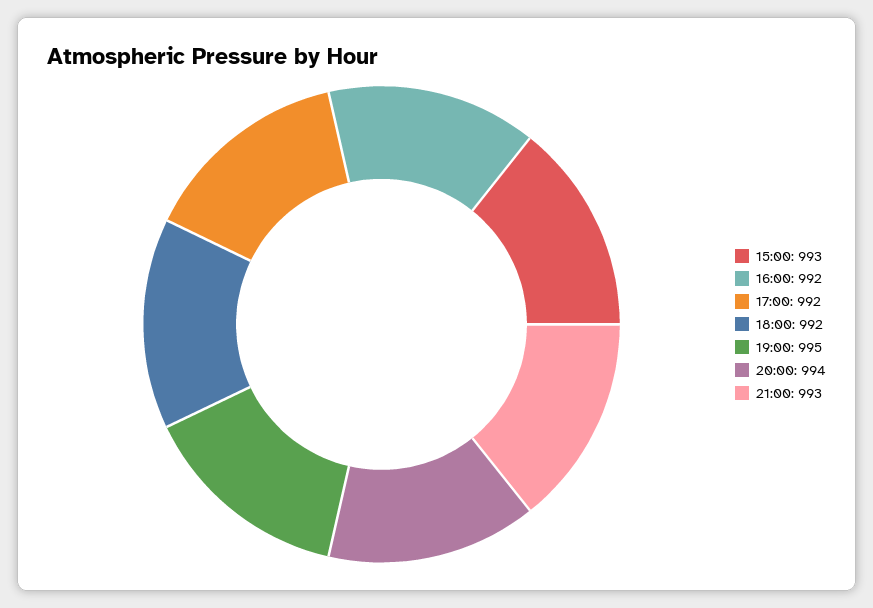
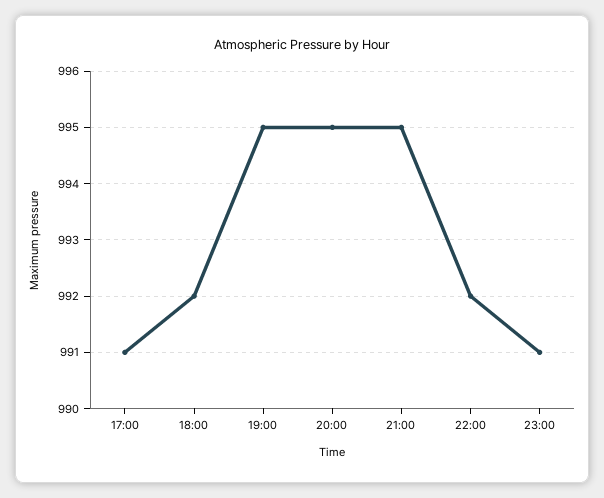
15:00: 993 -> none
16:00: 992 -> none
17:00: 992 -> 991
20:00: 994 -> 995
21:00: 993 -> 995
22:00: none -> 992
23:00: none -> 991

